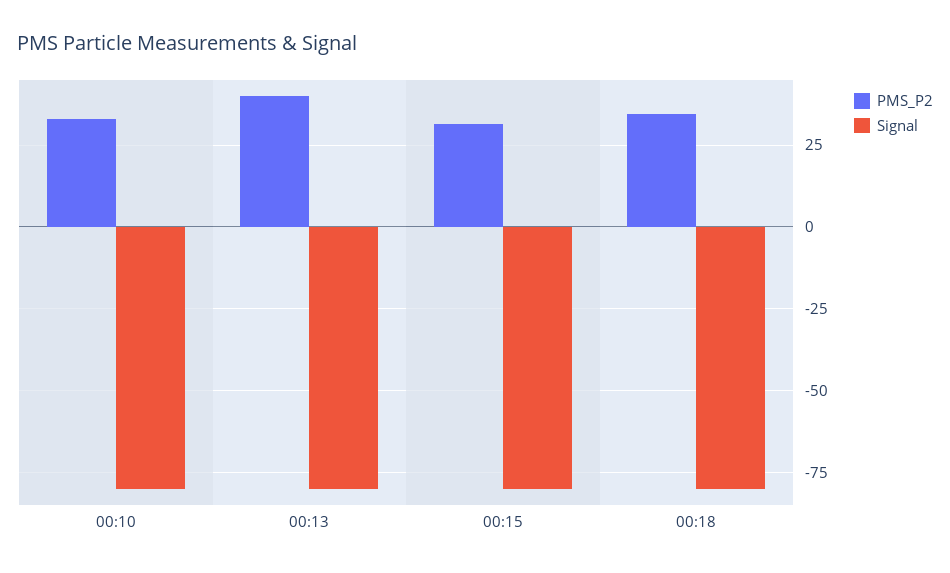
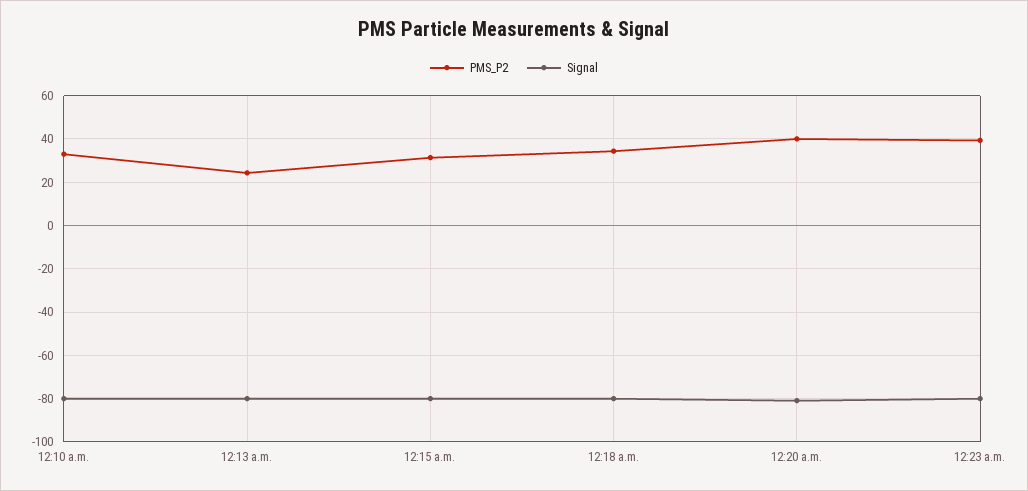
PMS_P2, 00:13: 40 -> 25
PMS_P2, 12:20 a.m.: none -> 40
Signal, 12:20 a.m.: none -> -80
PMS_P2, 12:23 a.m.: none -> 40
Signal, 12:23 a.m.: none -> -80

